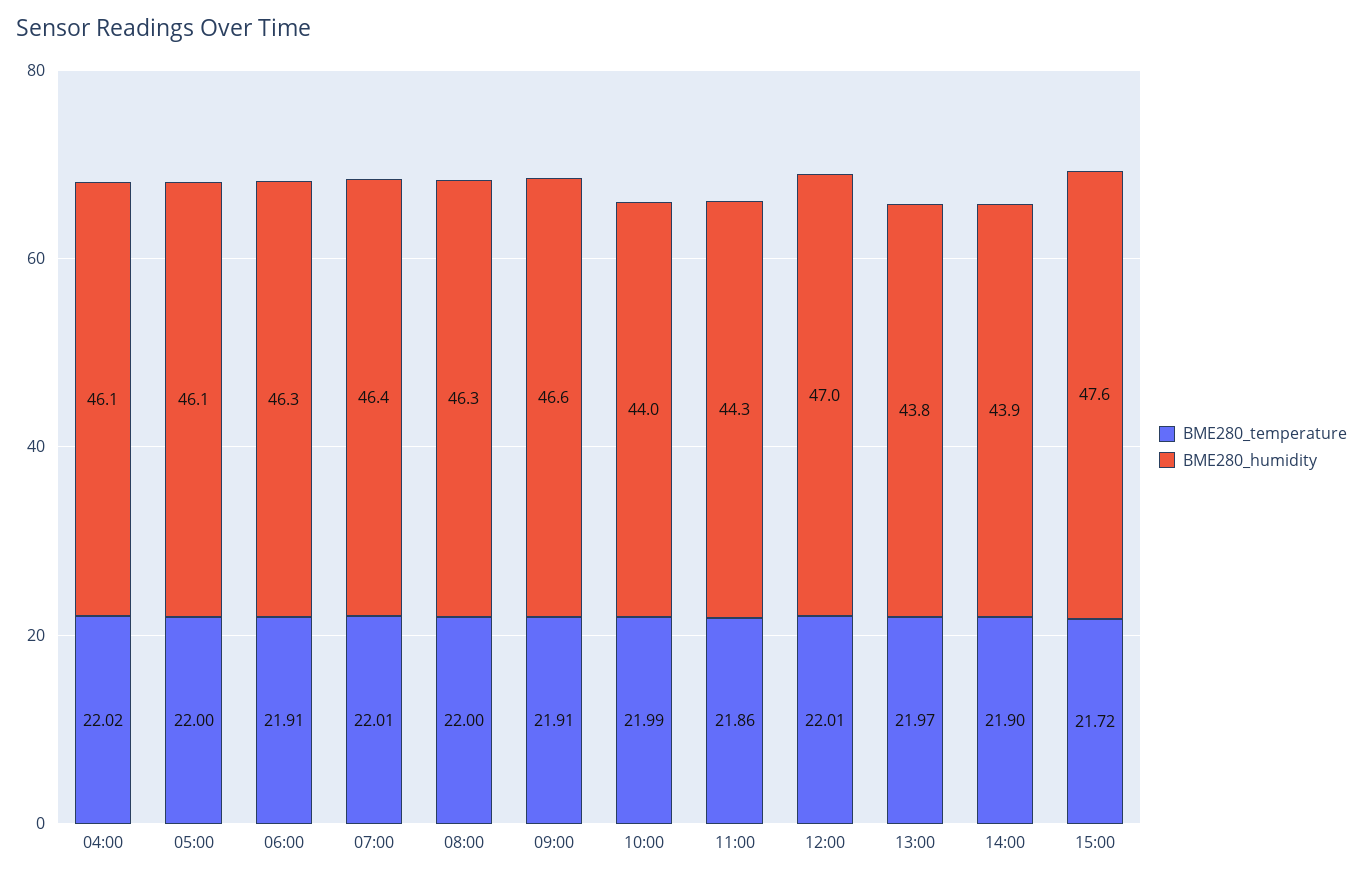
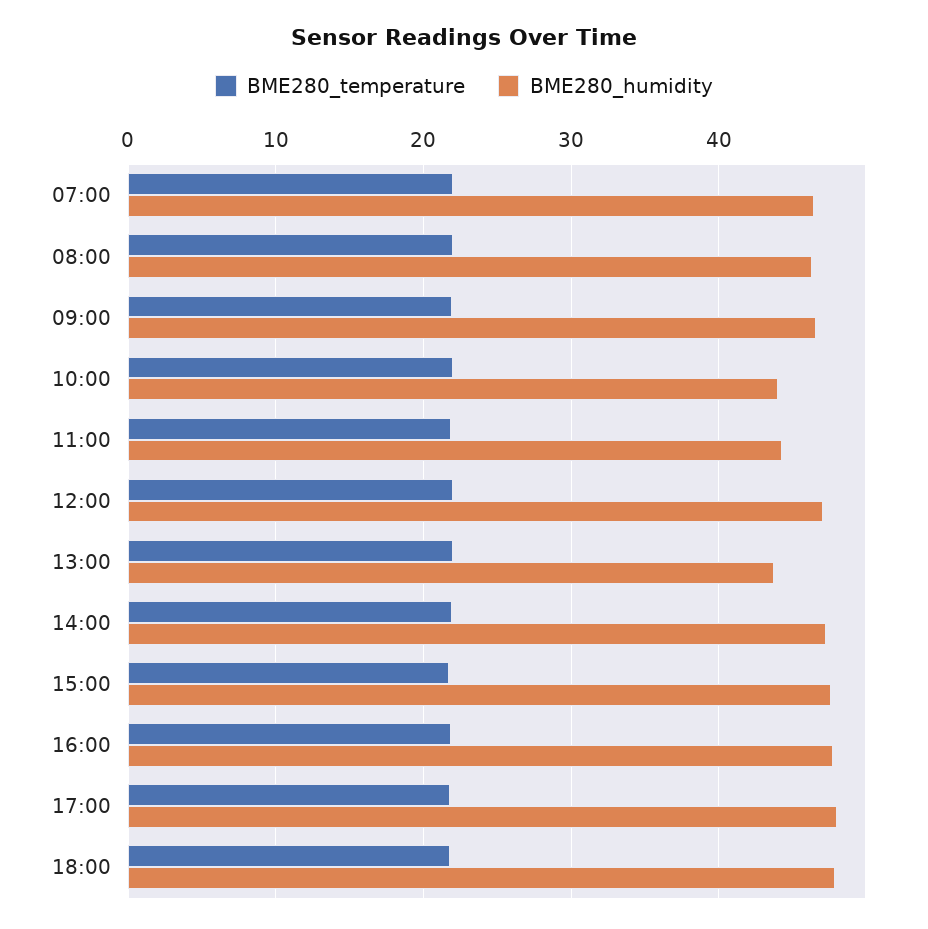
BME280_temperature, 04:00: 22.02 -> none
BME280_humidity, 04:00: 46.1 -> none
BME280_temperature, 05:00: 22 -> none
BME280_humidity, 05:00: 46.1 -> none
BME280_temperature, 06:00: 21.91 -> none
BME280_humidity, 06:00: 46.3 -> none
BME280_humidity, 14:00: 43.9 -> 47
BME280_temperature, 16:00: none -> 22
BME280_humidity, 16:00: none -> 48
BME280_temperature, 17:00: none -> 22
BME280_humidity, 17:00: none -> 48
BME280_temperature, 18:00: none -> 22
BME280_humidity, 18:00: none -> 48

